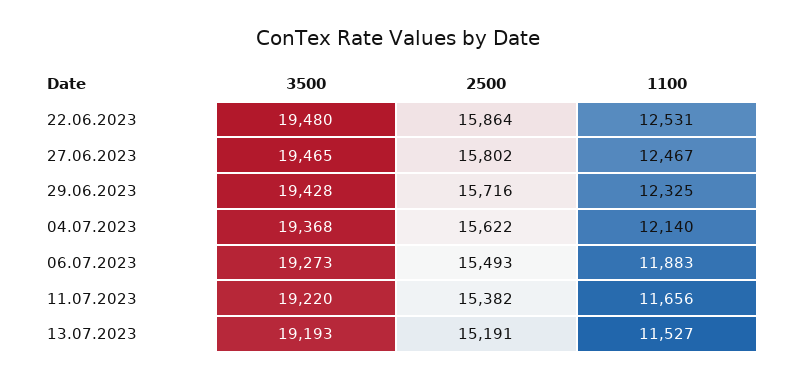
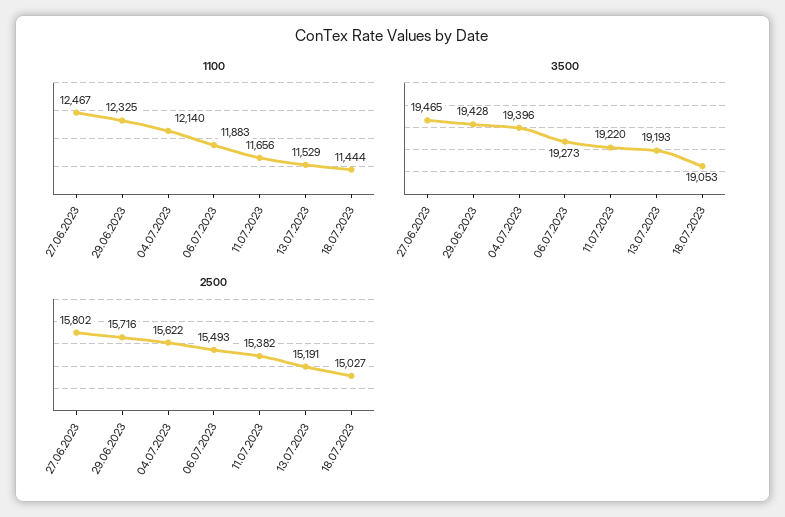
3500, 22.06.2023: 19480 -> none
2500, 22.06.2023: 15864 -> none
1100, 22.06.2023: 12531 -> none
3500, 04.07.2023: 19368 -> 19396
1100, 13.07.2023: 11527 -> 11529
1100, 18.07.2023: none -> 11444
3500, 18.07.2023: none -> 19053
2500, 18.07.2023: none -> 15027

